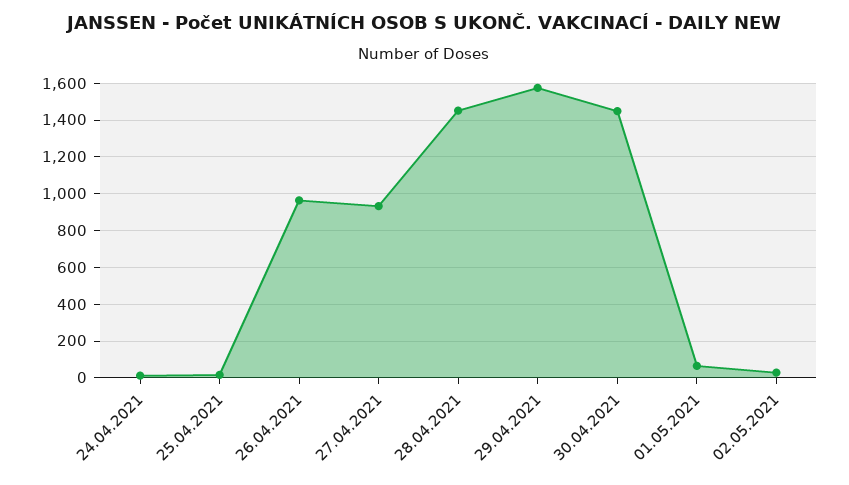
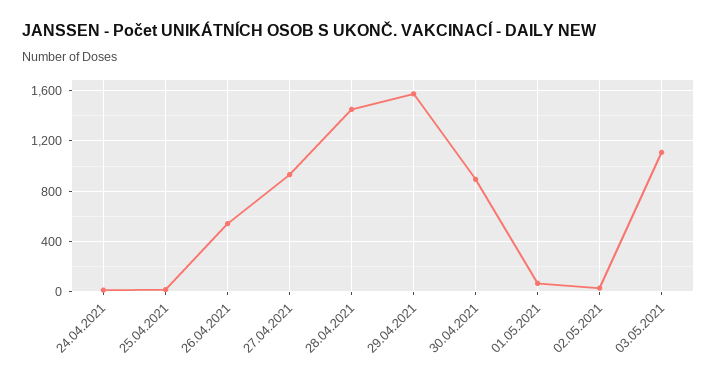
26.04.2021: 950 -> 550
30.04.2021: 1450 -> 900
03.05.2021: none -> 1100

